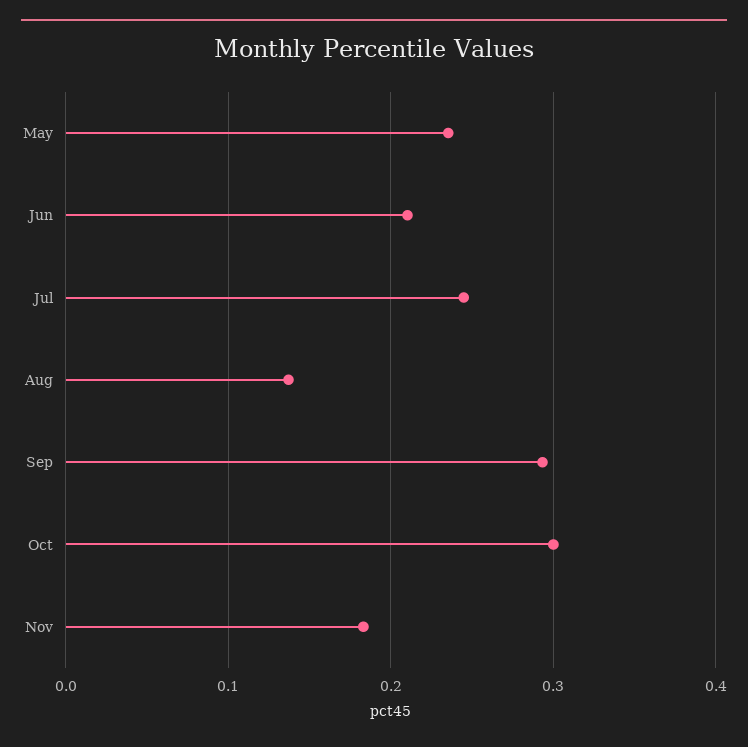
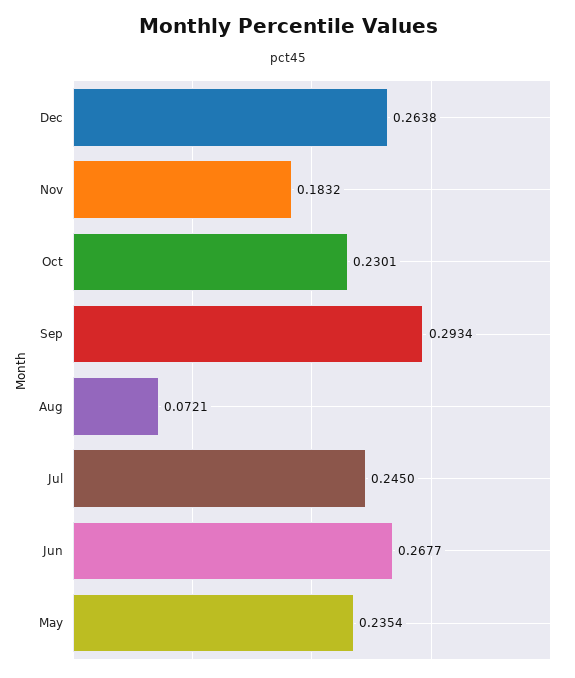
Jun: 0.21 -> 0.2677
Aug: 0.14 -> 0.0721
Oct: 0.3 -> 0.2301
Dec: none -> 0.2638

